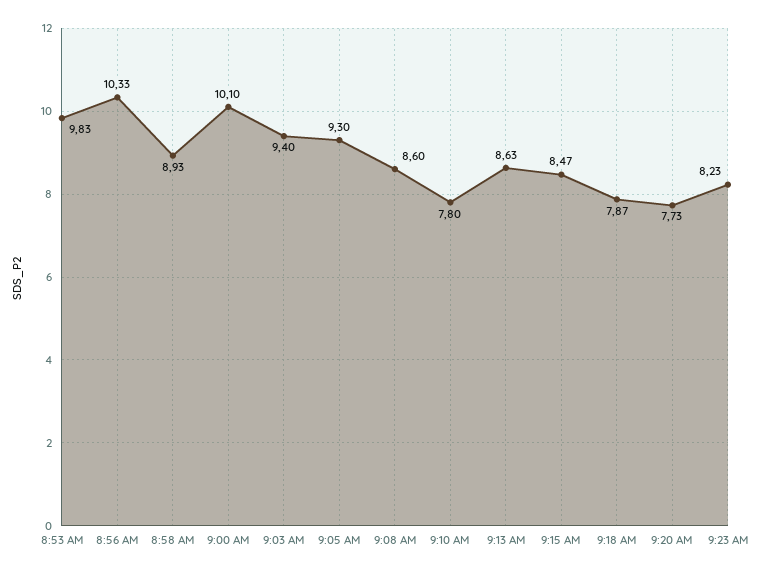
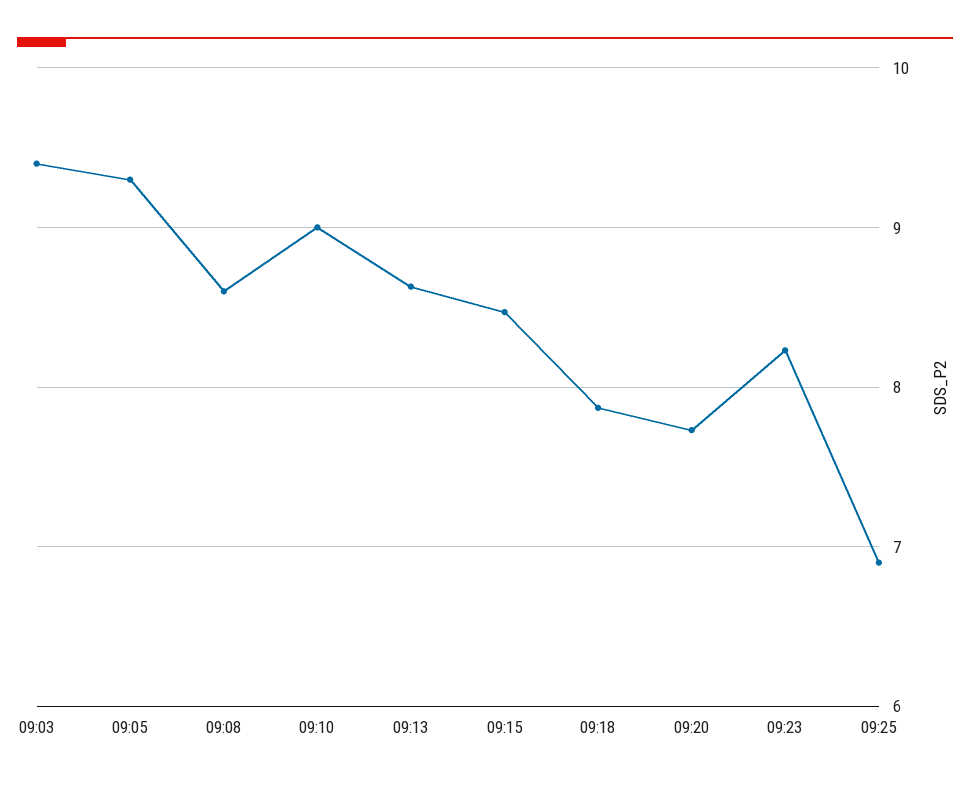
8:53 AM: 9.83 -> none
8:56 AM: 10.33 -> none
8:58 AM: 8.93 -> none
9:00 AM: 10.1 -> none
9:10 AM: 7.8 -> 9
09:25: none -> 6.9

